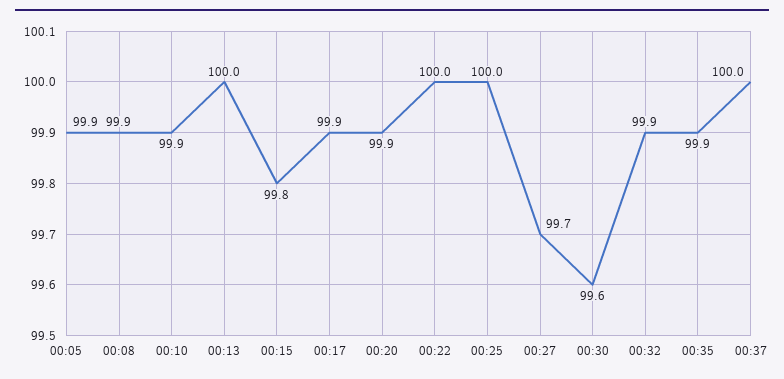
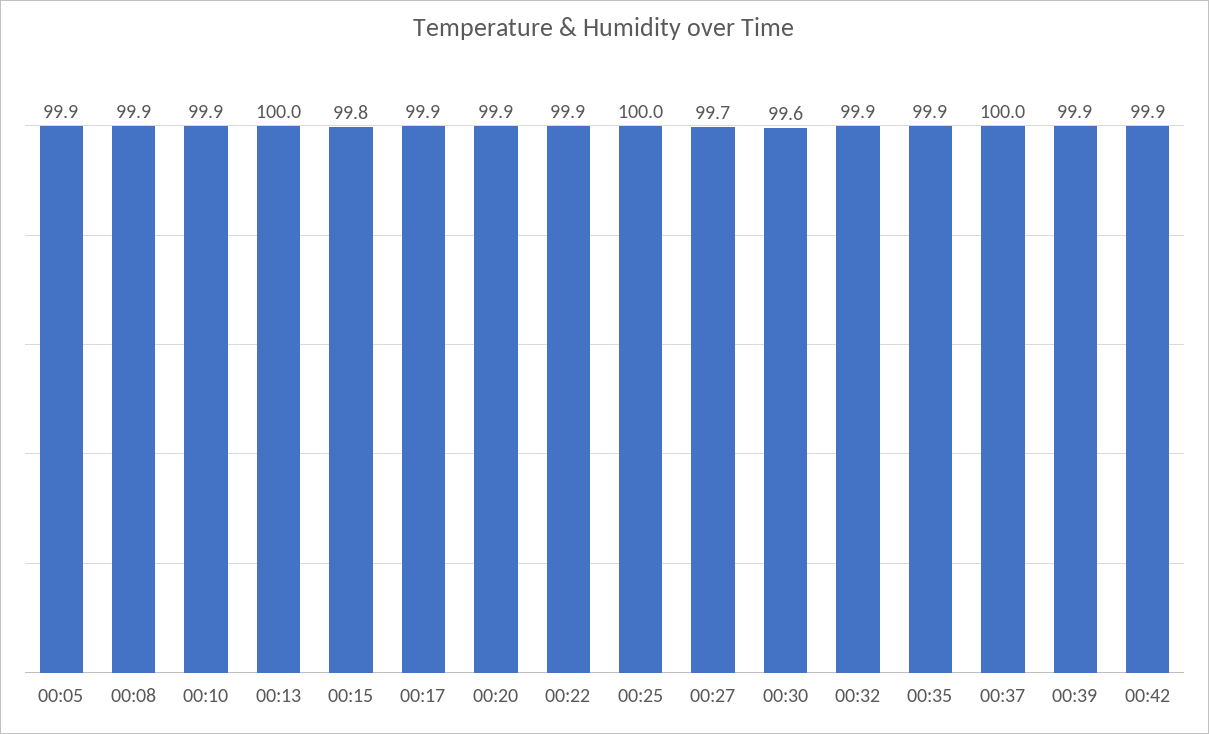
00:22: 100 -> 99.9
00:39: none -> 99.9
00:42: none -> 99.9

